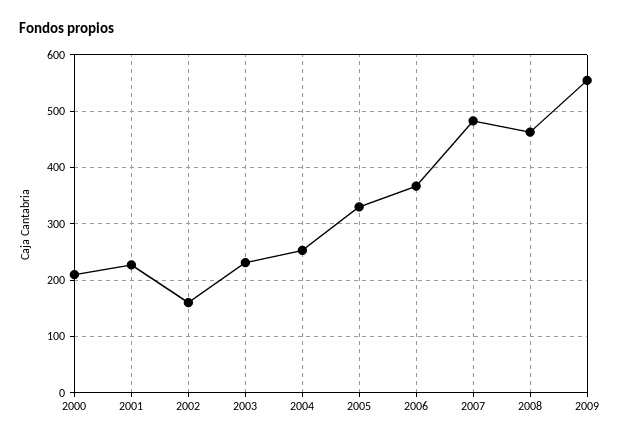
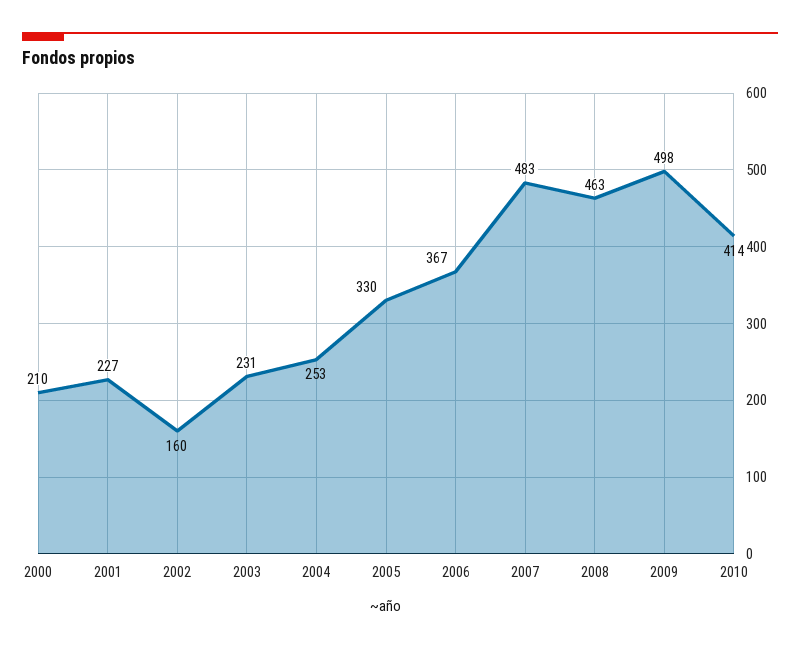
2009: 560 -> 498
2010: none -> 414

